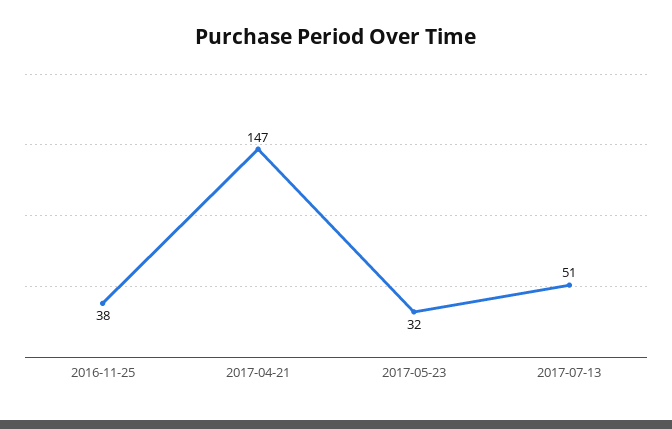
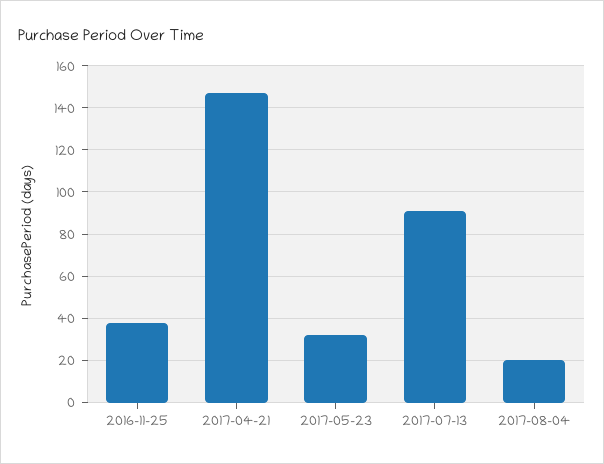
2017-07-13: 51 -> 90
2017-08-04: none -> 20

